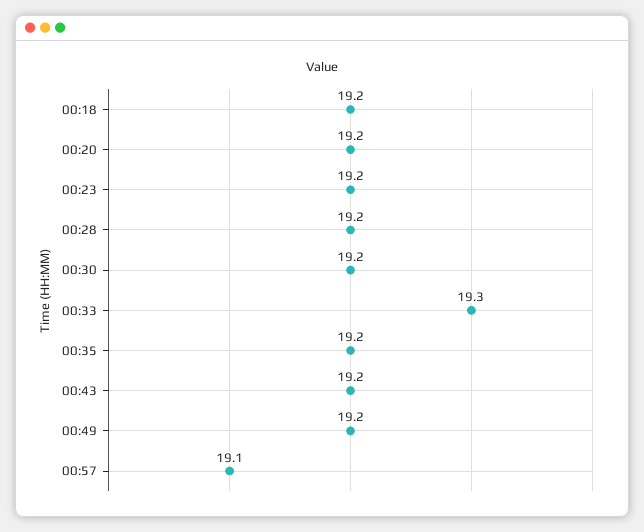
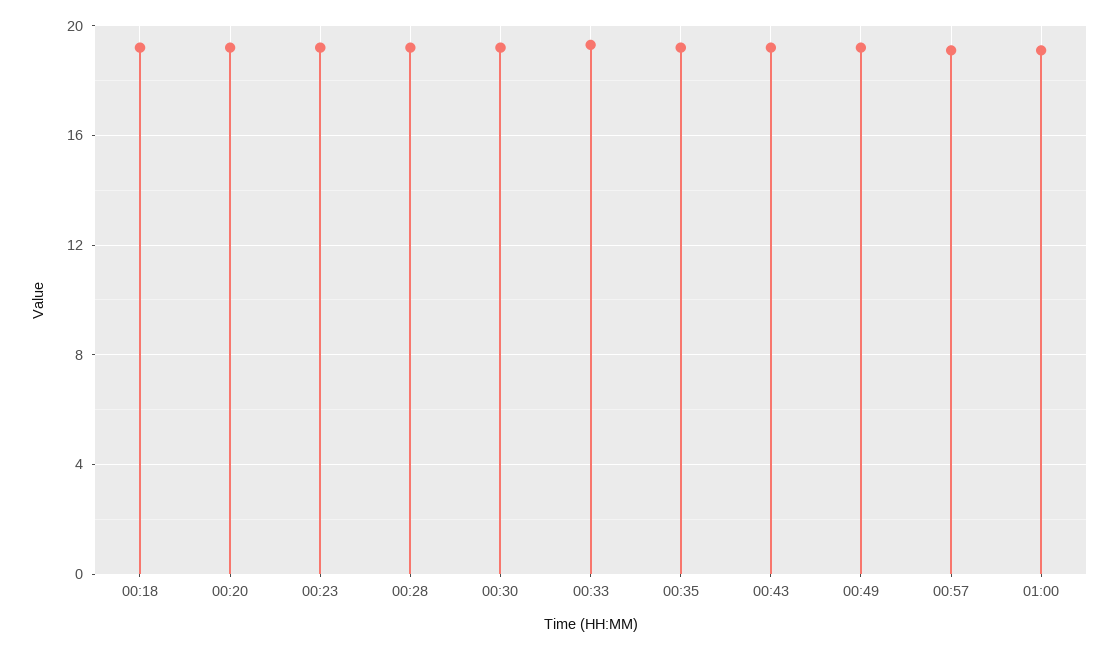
01:00: none -> 19

